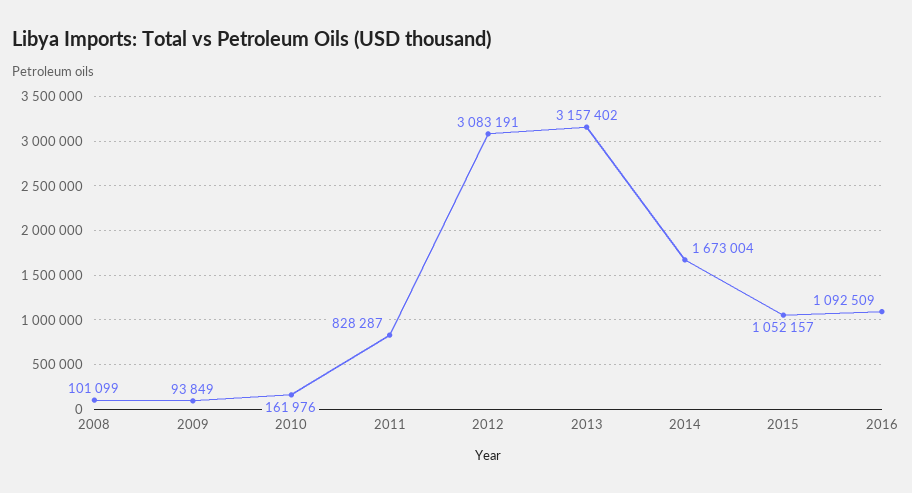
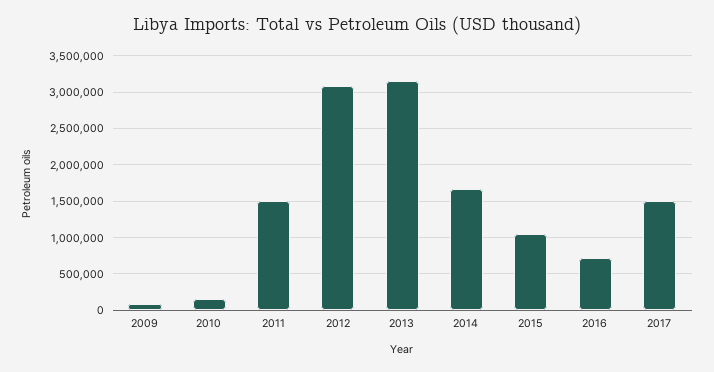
2008: 101099 -> none
2011: 828287 -> 1500000
2016: 1092509 -> 700000
2017: none -> 1500000

